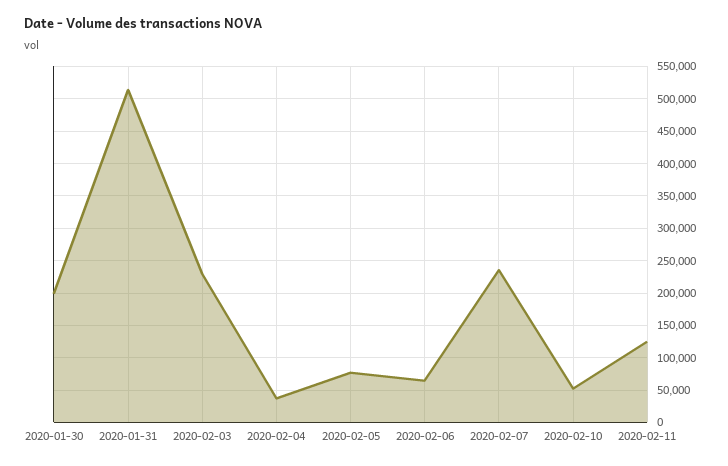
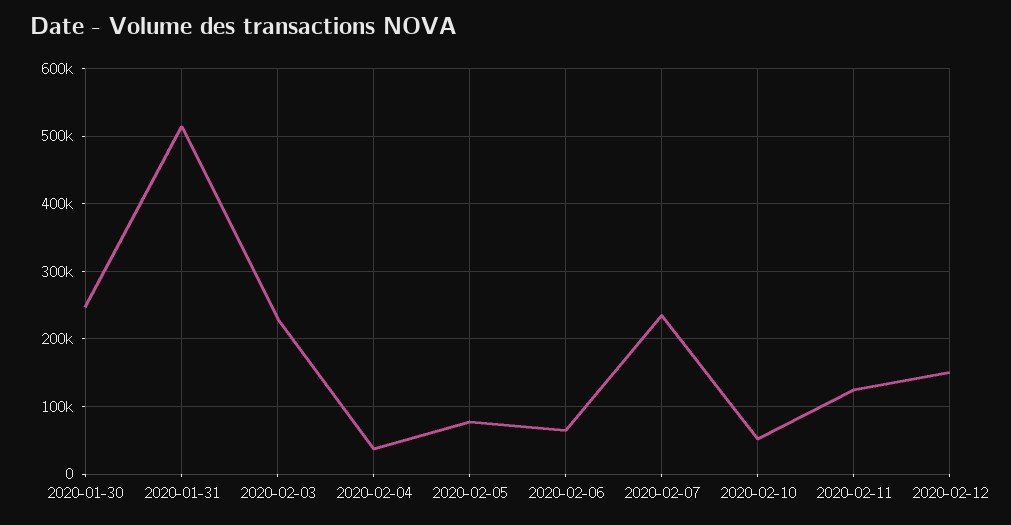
2020-01-30: 200000 -> 250000
2020-02-12: none -> 150000

